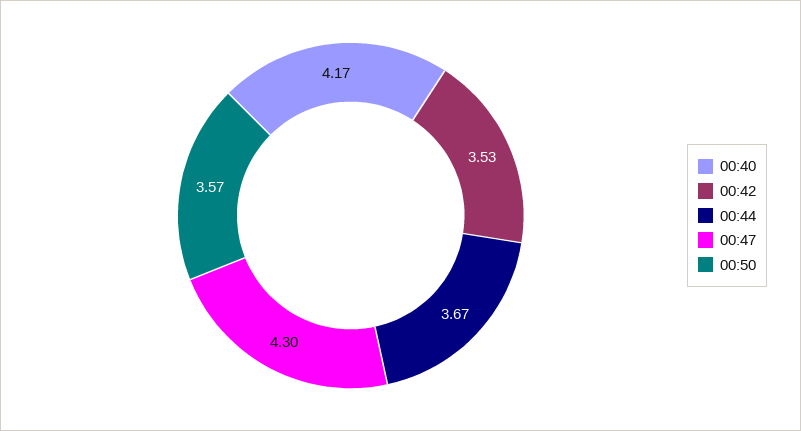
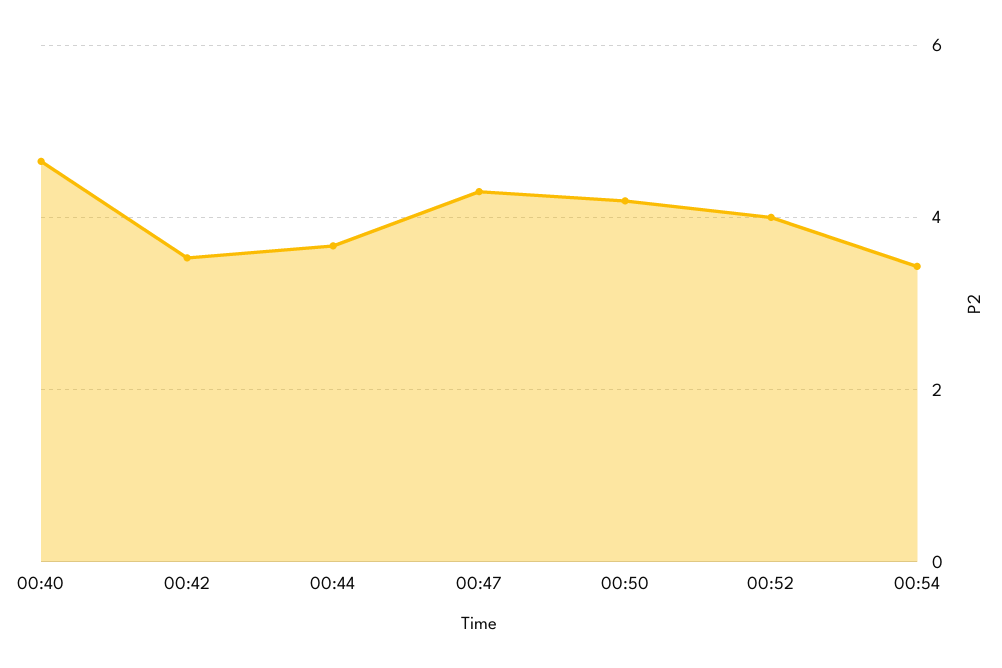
00:40: 4.17 -> 4.6
00:50: 3.57 -> 4.2
00:52: none -> 4
00:54: none -> 3.4

